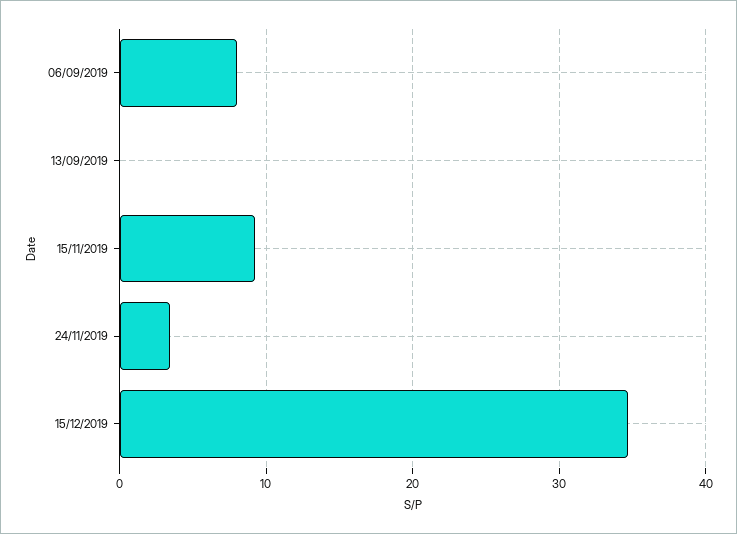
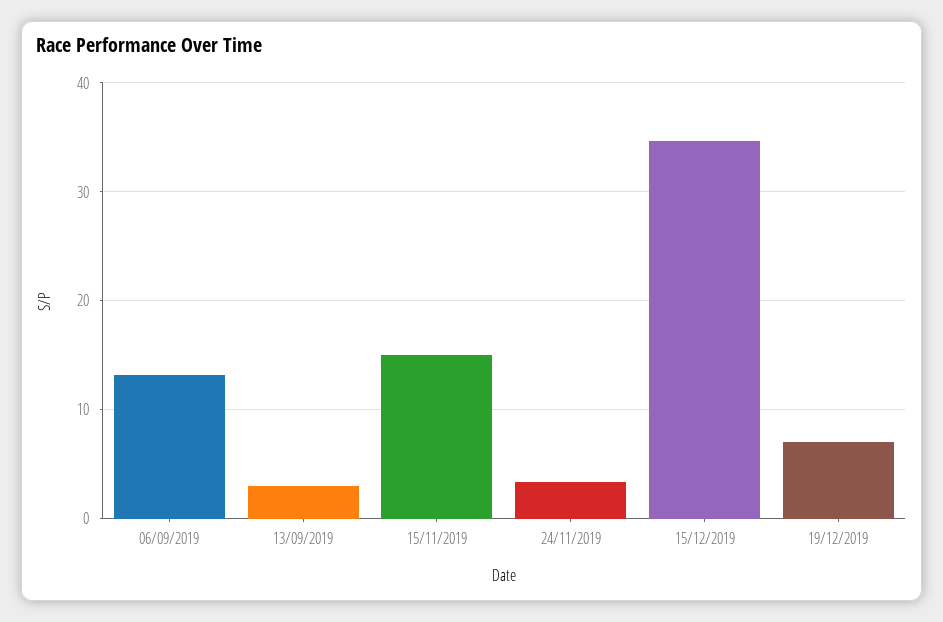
06/09/2019: 8 -> 13
13/09/2019: 0 -> 3
15/11/2019: 9 -> 15
19/12/2019: none -> 7

